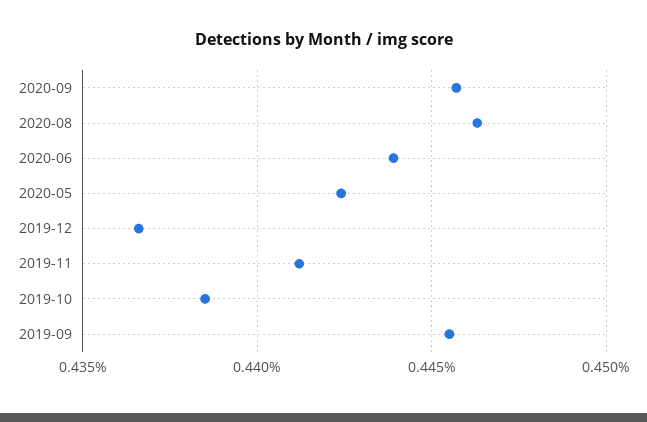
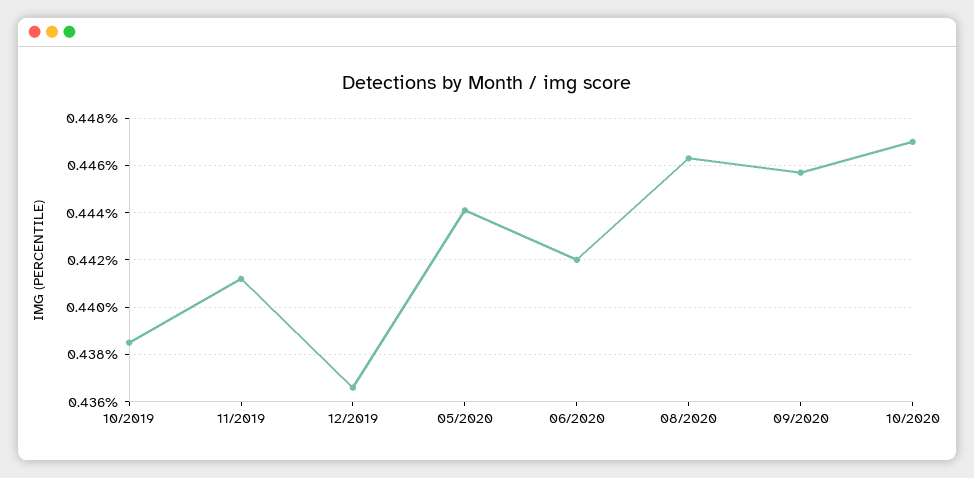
2020-06: 0.444 -> 0.442
2020-05: 0.4425 -> 0.444
2019-09: 0.4455 -> none
10/2020: none -> 0.447

